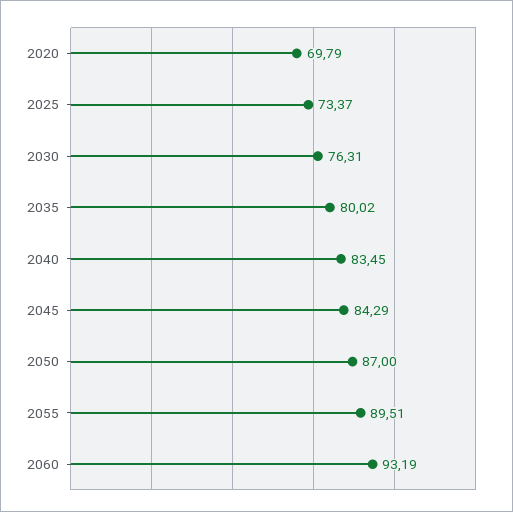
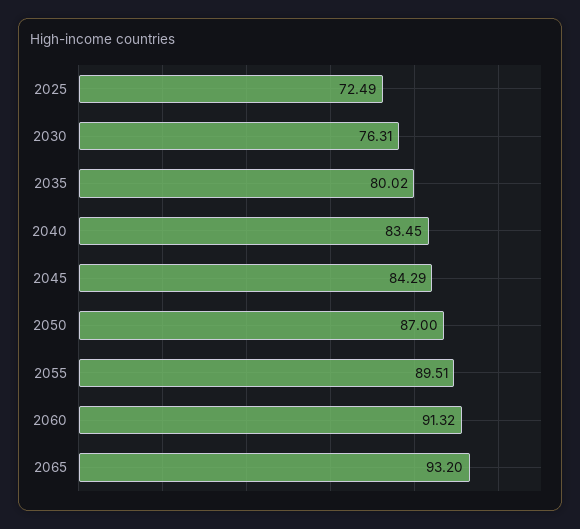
2020: 69.79 -> none
2025: 73.37 -> 72.49
2060: 93.19 -> 91.32
2065: none -> 93.2

